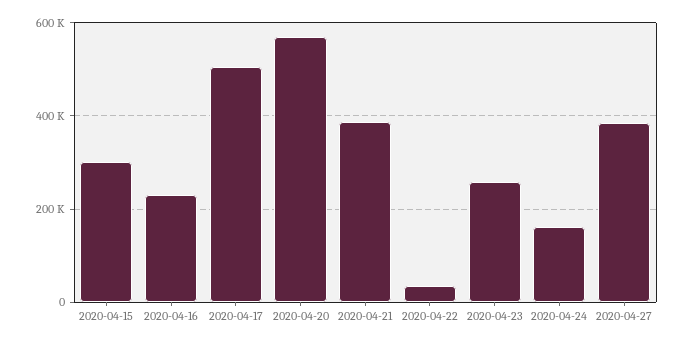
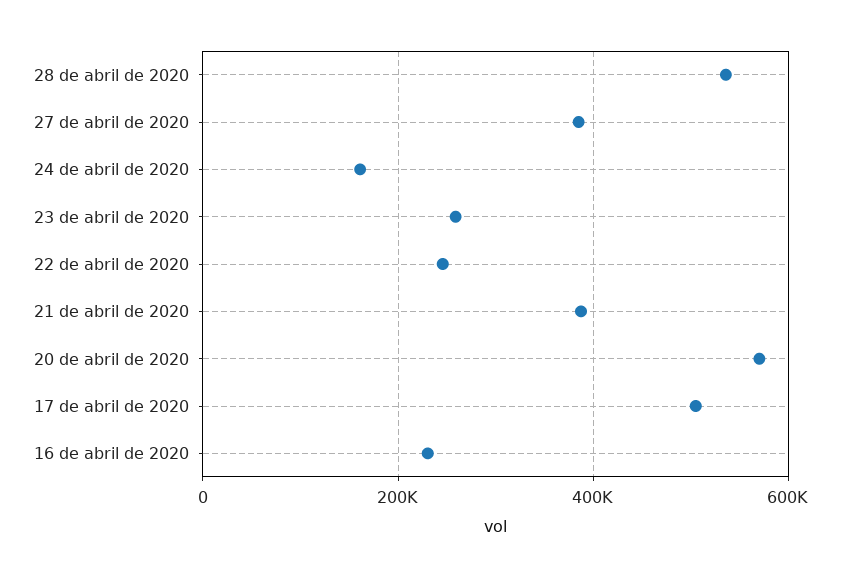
2020-04-15: 300000 -> none
2020-04-22: 40000 -> 240000
28 de abril de 2020: none -> 540000

